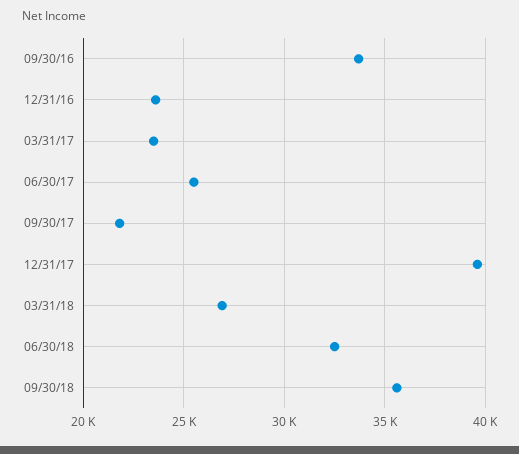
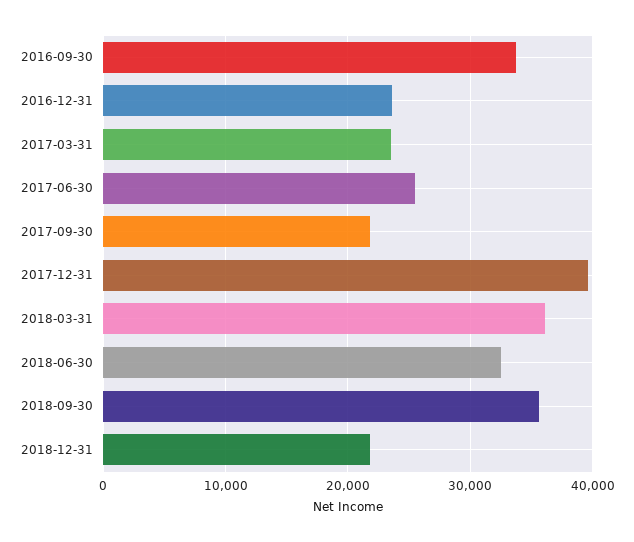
03/31/18: 27000 -> 36000
2018-12-31: none -> 22000

